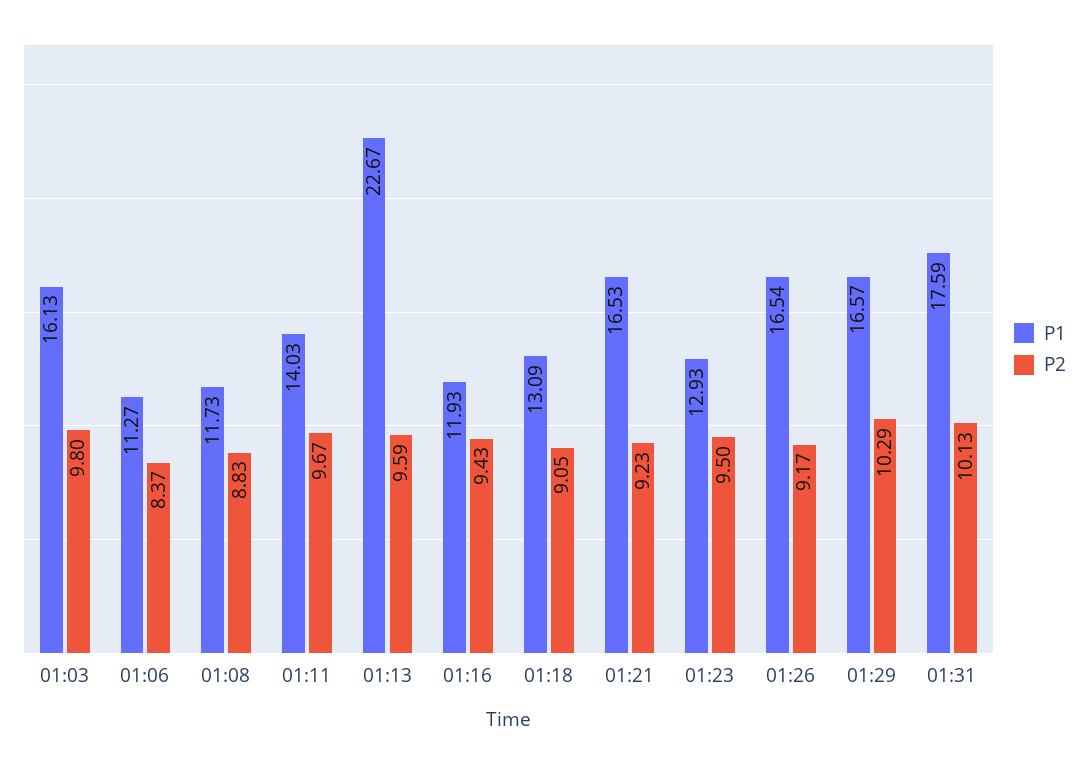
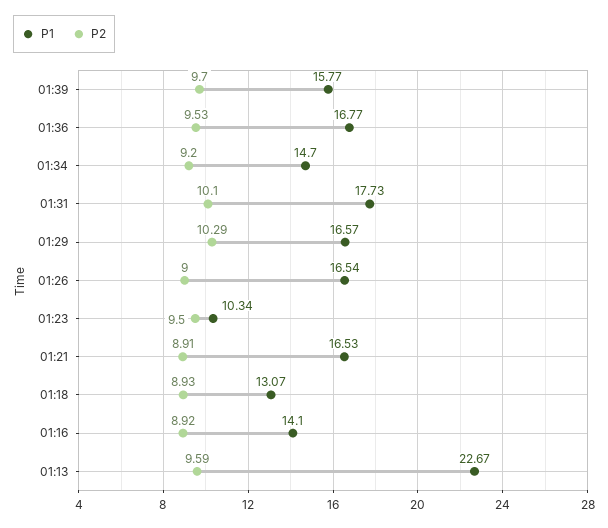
P1, 01:03: 16.13 -> none
P2, 01:03: 9.8 -> none
P1, 01:06: 11.27 -> none
P2, 01:06: 8.37 -> none
P1, 01:08: 11.73 -> none
P2, 01:08: 8.83 -> none
P1, 01:11: 14.03 -> none
P2, 01:11: 9.67 -> none
P1, 01:16: 11.93 -> 14.1
P2, 01:16: 9.43 -> 8.92
P1, 01:18: 13.09 -> 13.07
P2, 01:18: 9.05 -> 8.93
P2, 01:21: 9.23 -> 8.91
P1, 01:23: 12.93 -> 10.34
P2, 01:26: 9.17 -> 9
P1, 01:31: 17.59 -> 17.73
P2, 01:31: 10.13 -> 10.1
P1, 01:39: none -> 15.77
P2, 01:39: none -> 9.7
P1, 01:36: none -> 16.77
P2, 01:36: none -> 9.53
P1, 01:34: none -> 14.7
P2, 01:34: none -> 9.2

